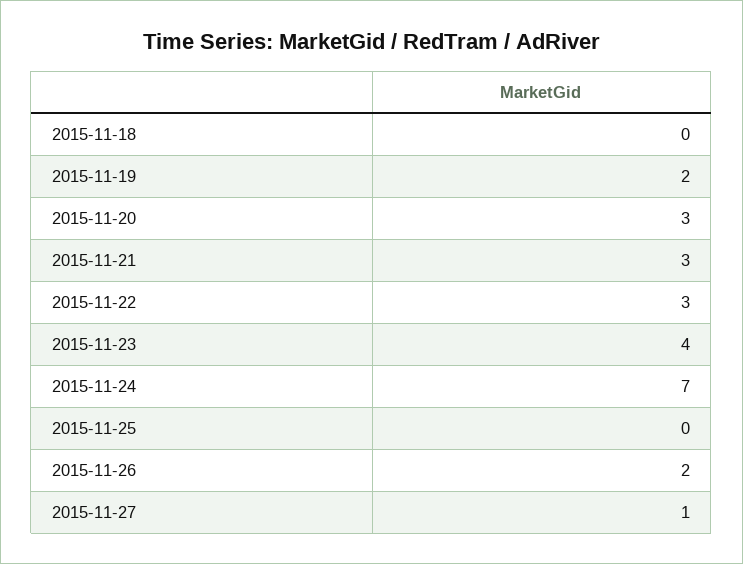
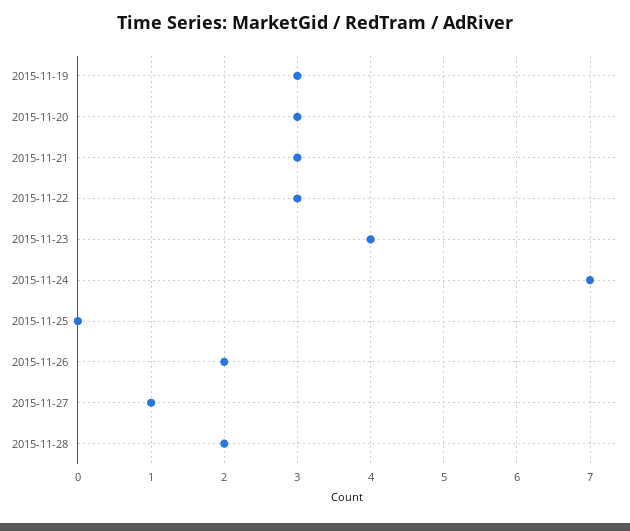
2015-11-18: 0 -> none
2015-11-19: 2 -> 3
2015-11-28: none -> 2

